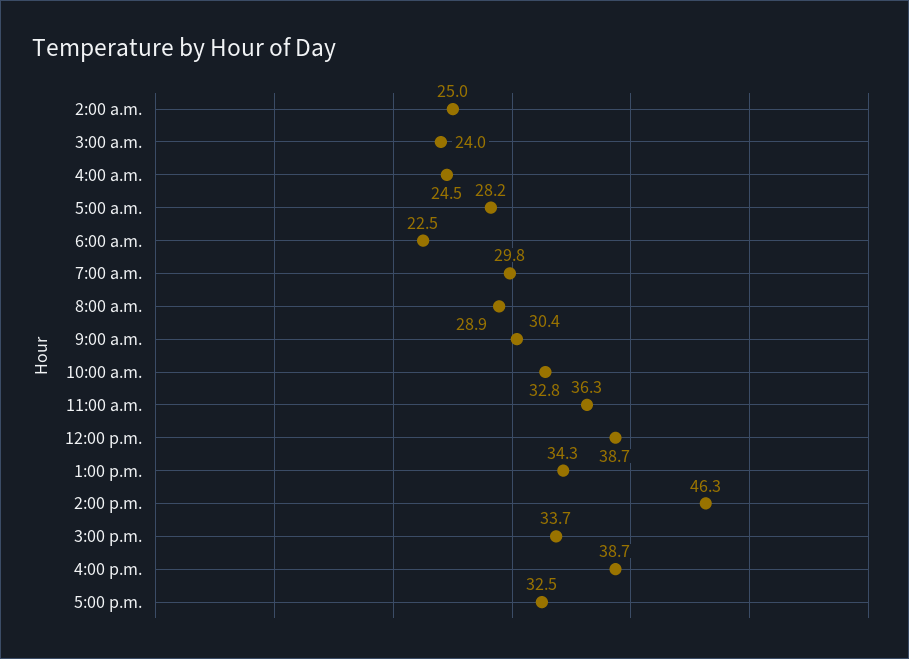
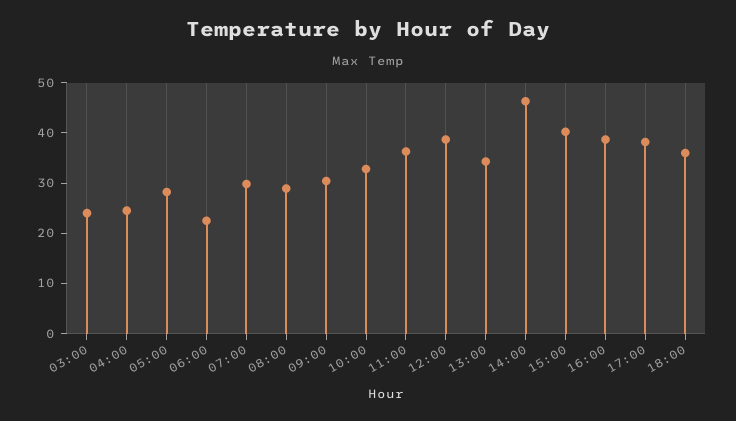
2:00 a.m.: 25 -> none
3:00 p.m.: 33.7 -> 40
5:00 p.m.: 32.5 -> 38
18:00: none -> 36

